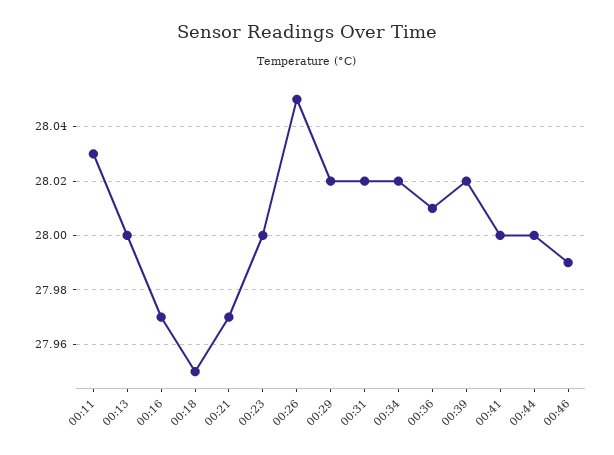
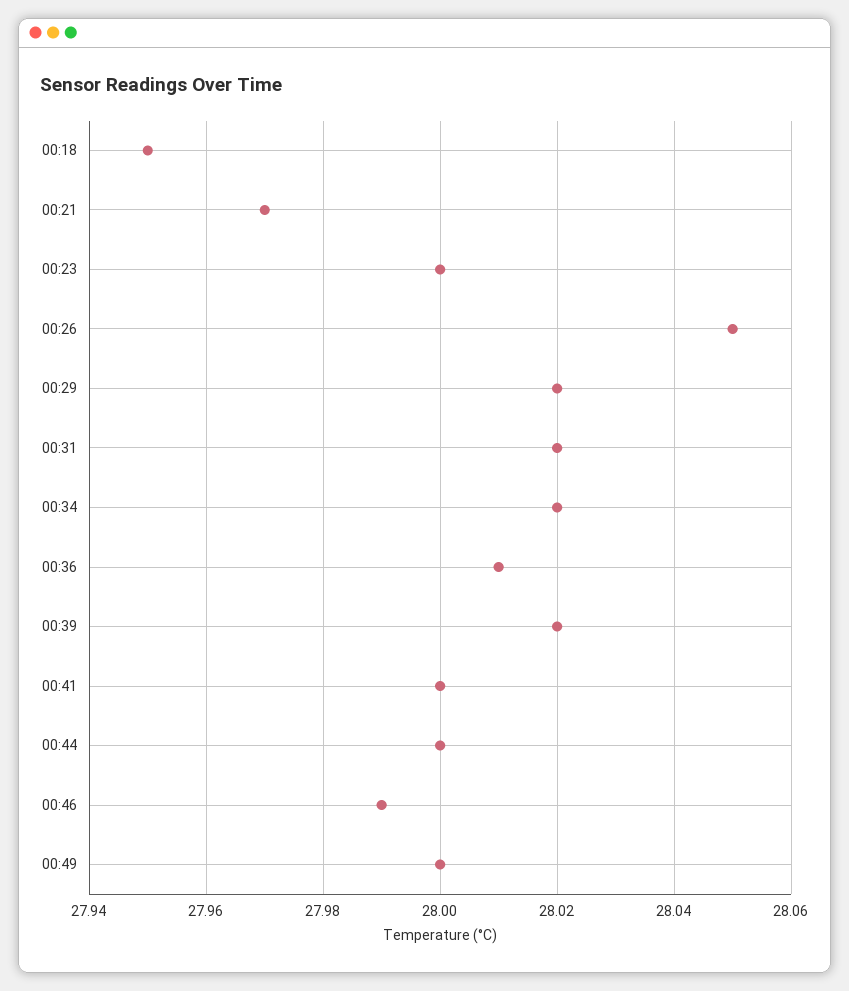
00:11: 28.03 -> none
00:13: 28 -> none
00:16: 27.97 -> none
00:49: none -> 28

